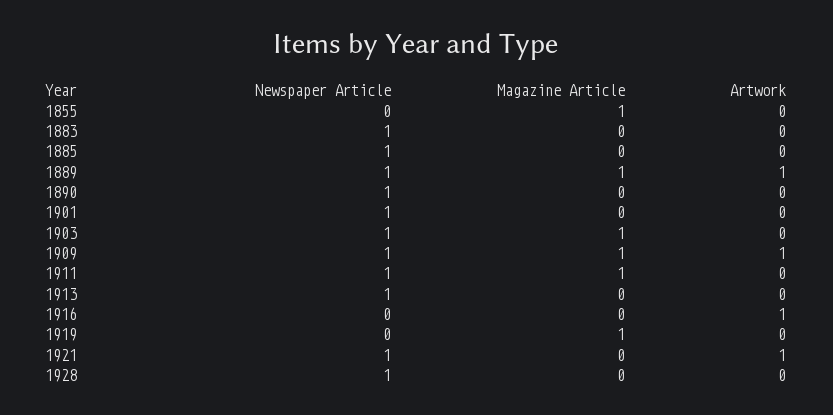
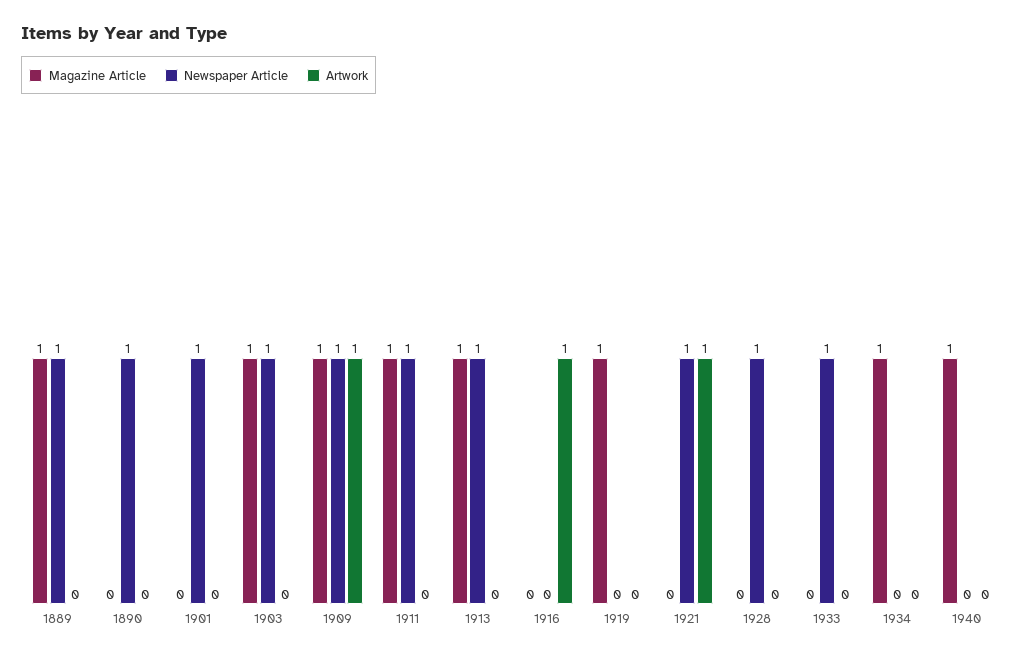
Newspaper Article, 1855: 0 -> none
Magazine Article, 1855: 1 -> none
Artwork, 1855: 0 -> none
Newspaper Article, 1883: 1 -> none
Magazine Article, 1883: 0 -> none
Artwork, 1883: 0 -> none
Newspaper Article, 1885: 1 -> none
Magazine Article, 1885: 0 -> none
Artwork, 1885: 0 -> none
Artwork, 1889: 1 -> 0
Magazine Article, 1913: 0 -> 1
Magazine Article, 1933: none -> 0
Newspaper Article, 1933: none -> 1
Artwork, 1933: none -> 0
Magazine Article, 1934: none -> 1
Newspaper Article, 1934: none -> 0
Artwork, 1934: none -> 0
Magazine Article, 1940: none -> 1
Newspaper Article, 1940: none -> 0
Artwork, 1940: none -> 0

